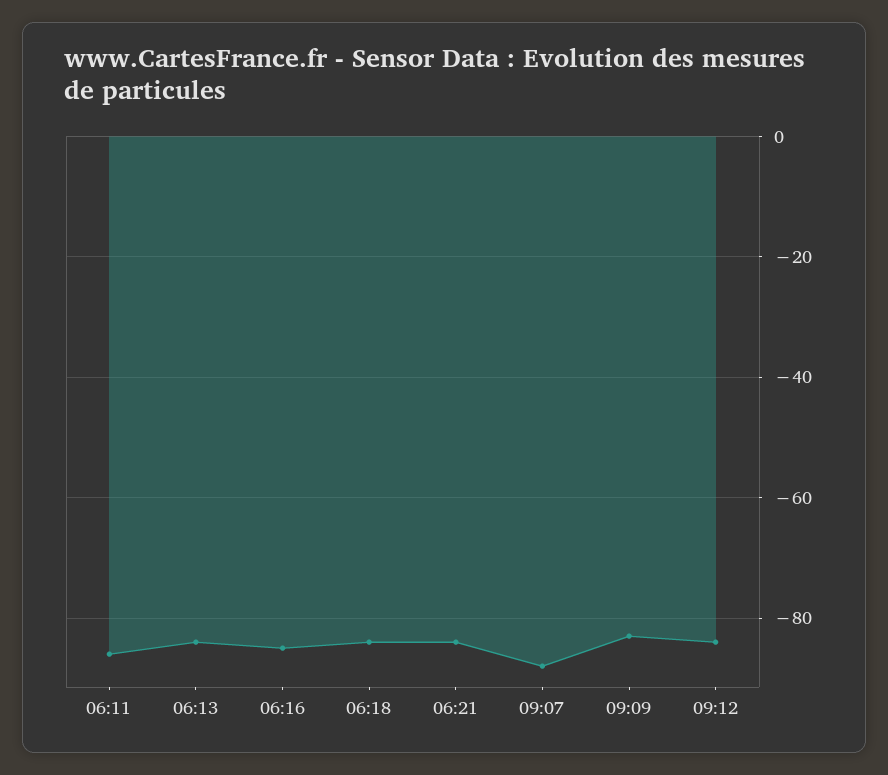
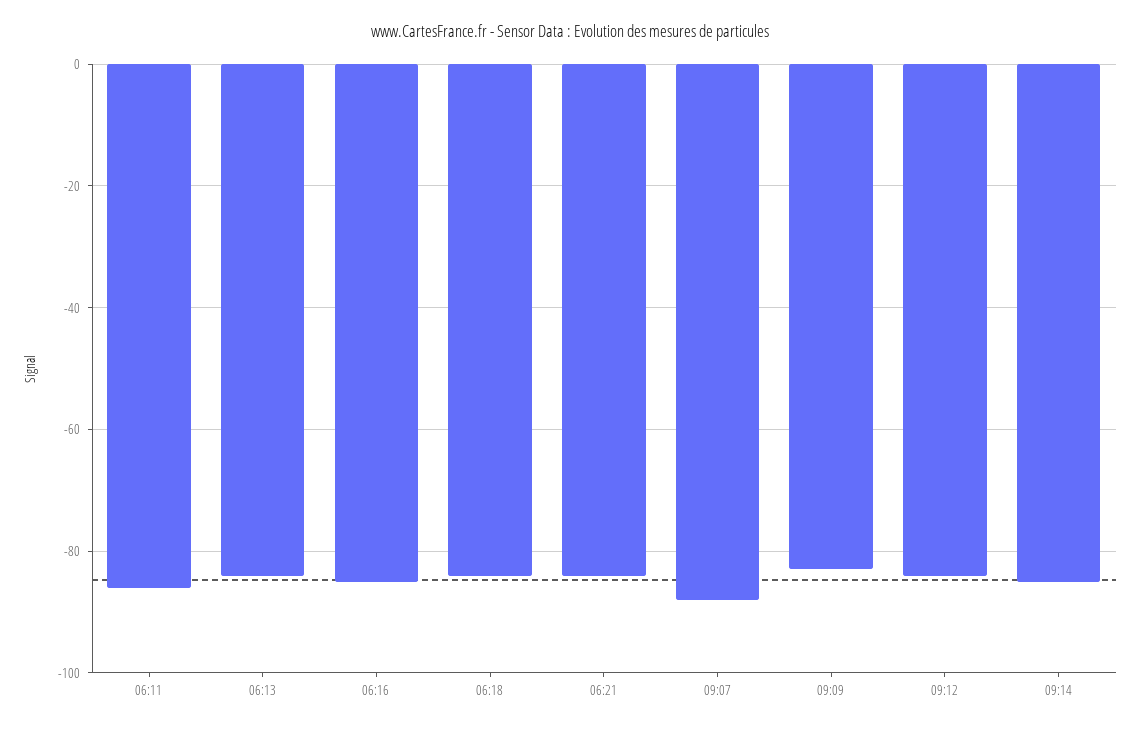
09:14: none -> -85

